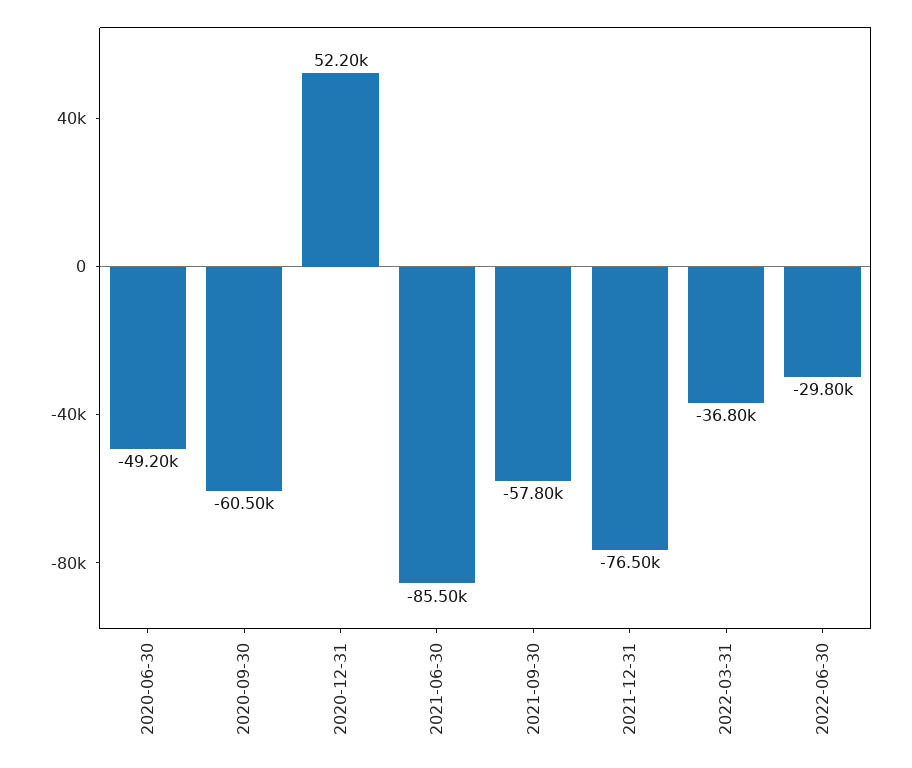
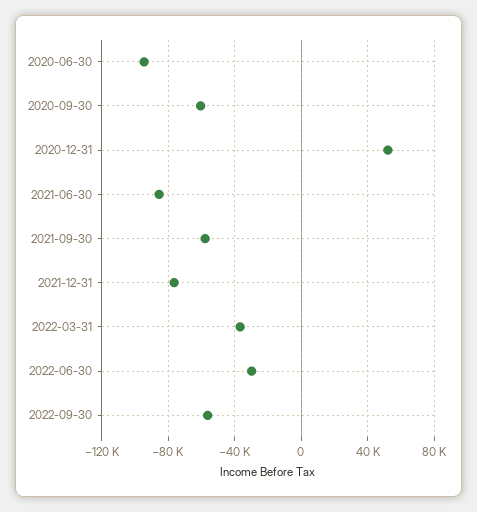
2020-06-30: -49200 -> -95000
2022-09-30: none -> -55000

